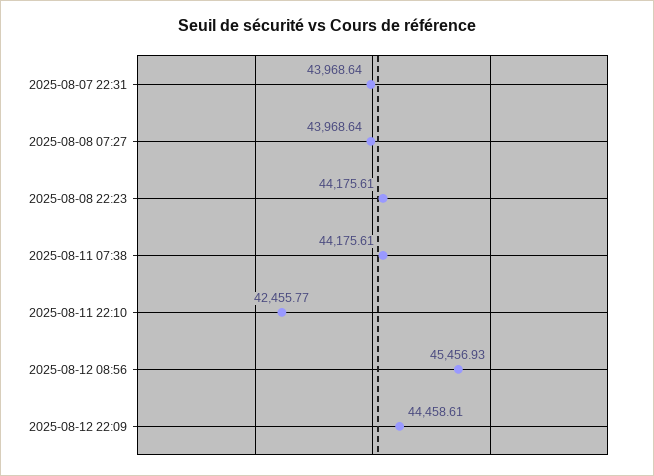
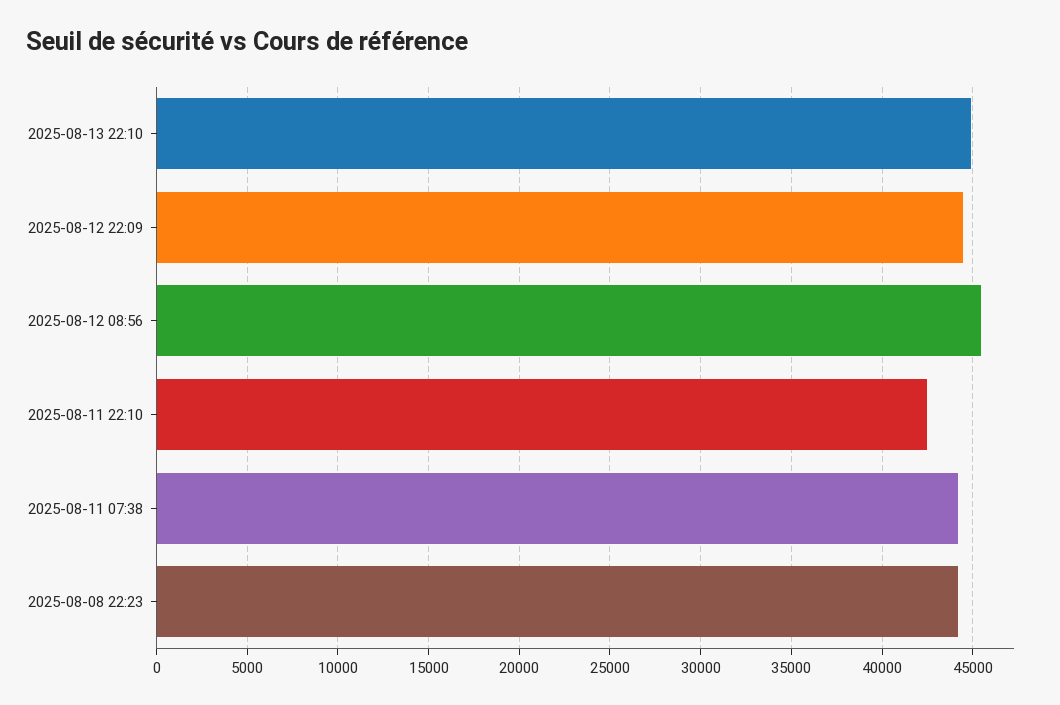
2025-08-07 22:31: 43968.64 -> none
2025-08-08 07:27: 43968.64 -> none
2025-08-13 22:10: none -> 45000

